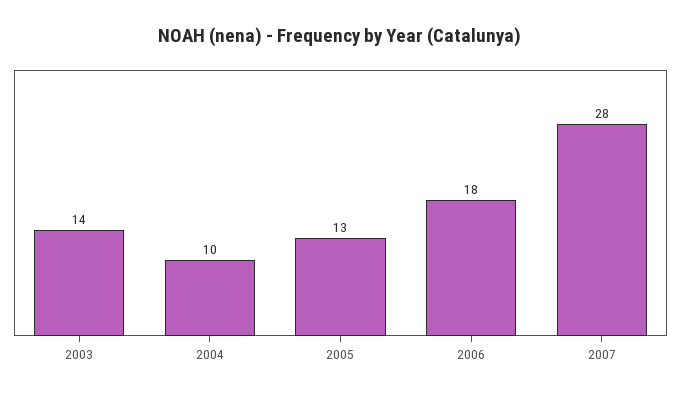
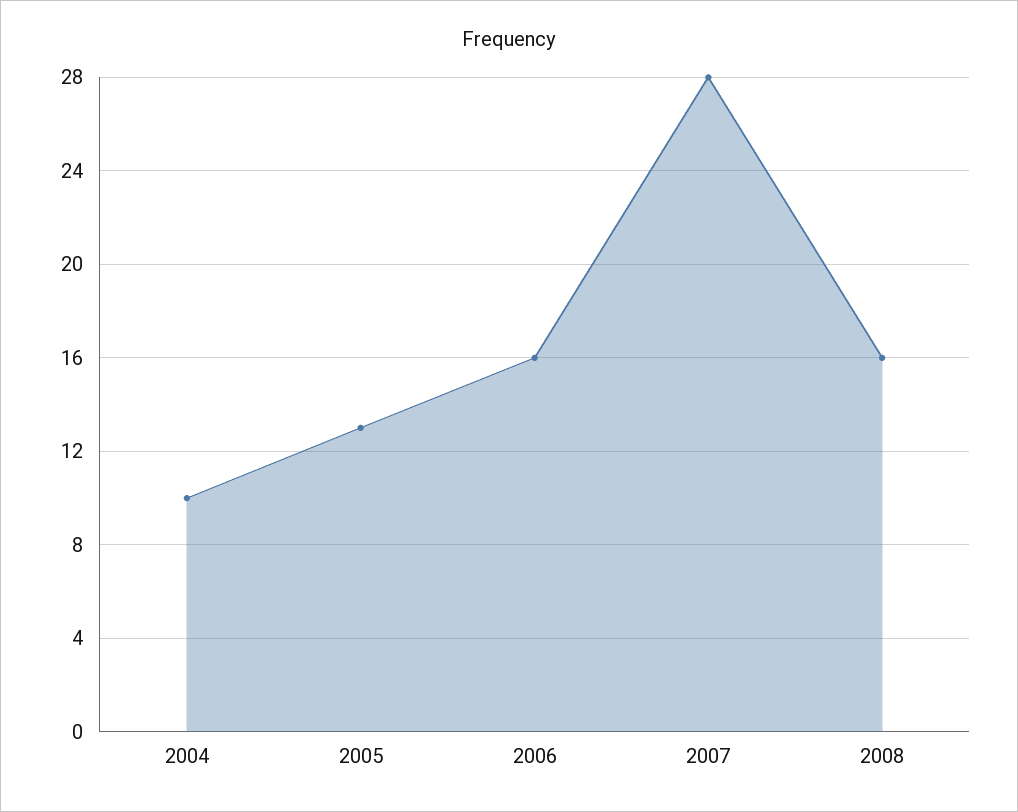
2003: 14 -> none
2006: 18 -> 16
2008: none -> 16

